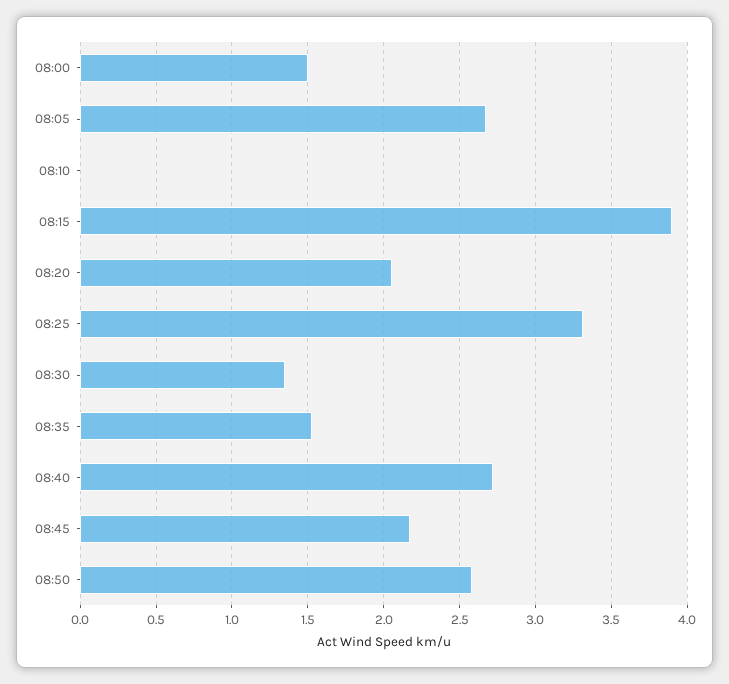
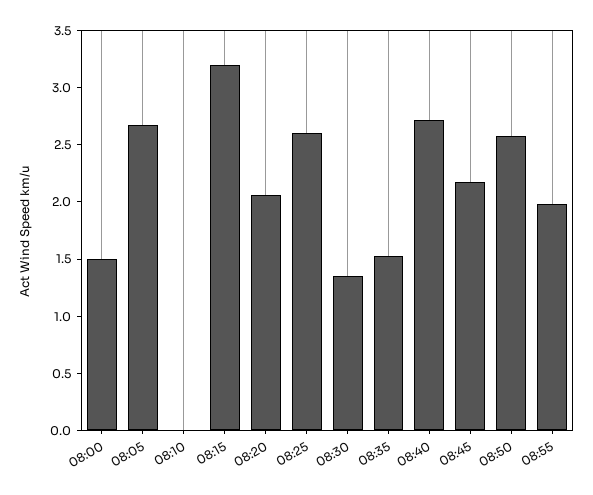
08:15: 3.9 -> 3.2
08:25: 3.3 -> 2.6
08:55: none -> 2

